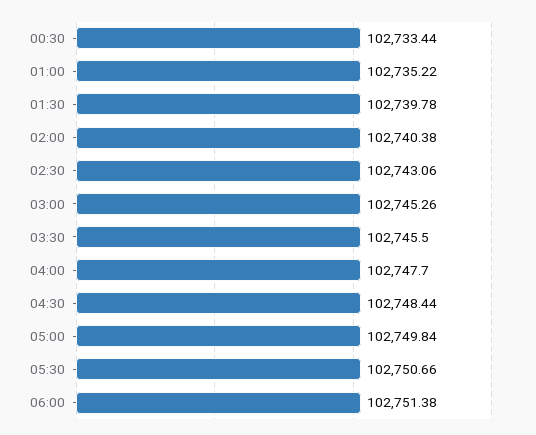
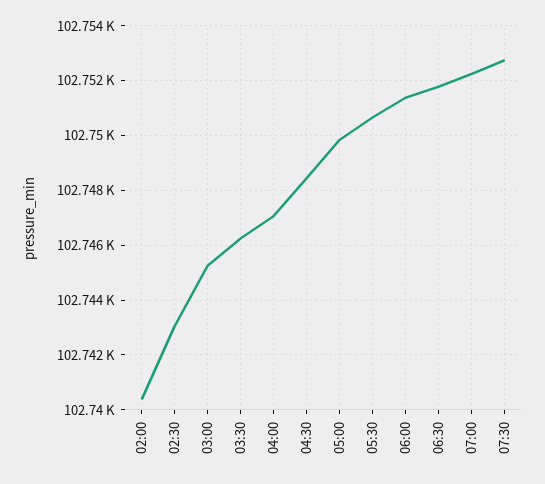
00:30: 102733.44 -> none
01:00: 102735.22 -> none
01:30: 102739.78 -> none
03:30: 102745.5 -> 102746.25
04:00: 102747.7 -> 102747
06:30: none -> 102751.75
07:00: none -> 102752.25
07:30: none -> 102752.75

